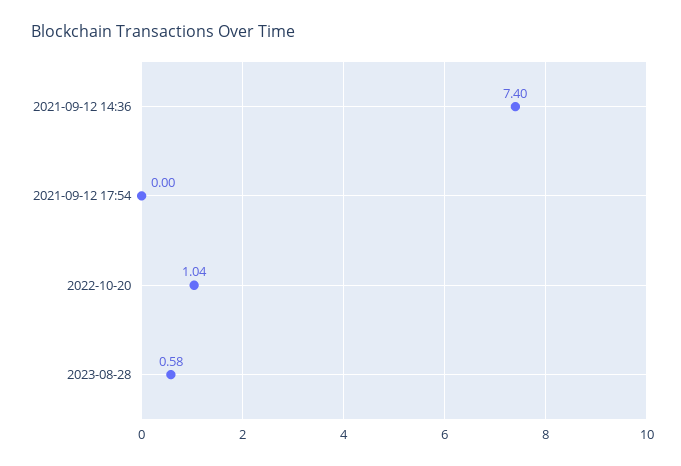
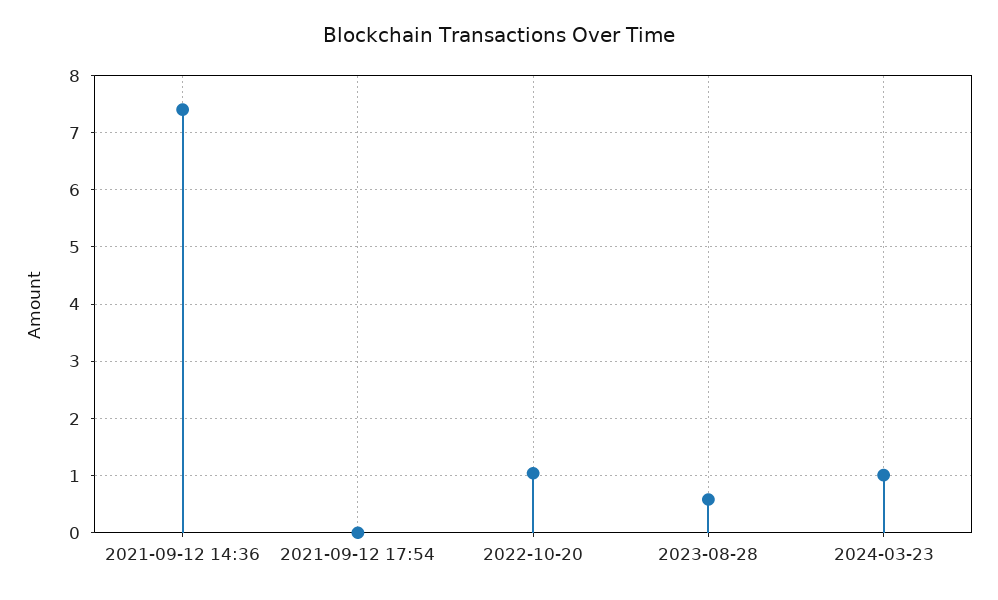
2024-03-23: none -> 1

